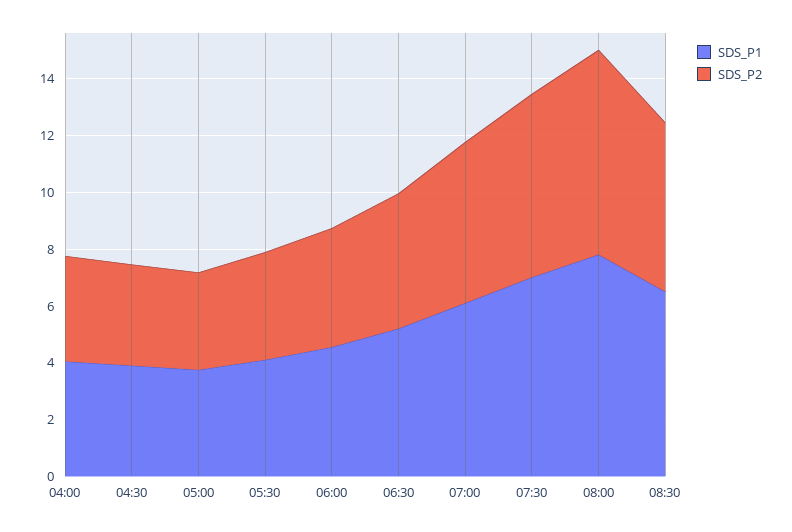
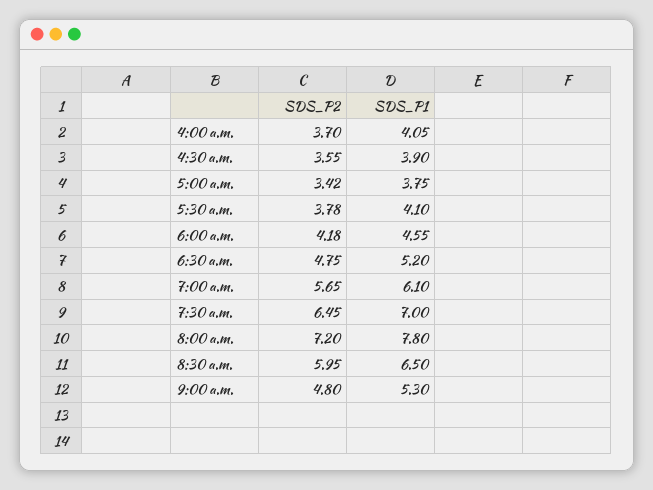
SDS_P2, 9:00 a.m.: none -> 4.8
SDS_P1, 9:00 a.m.: none -> 5.3

